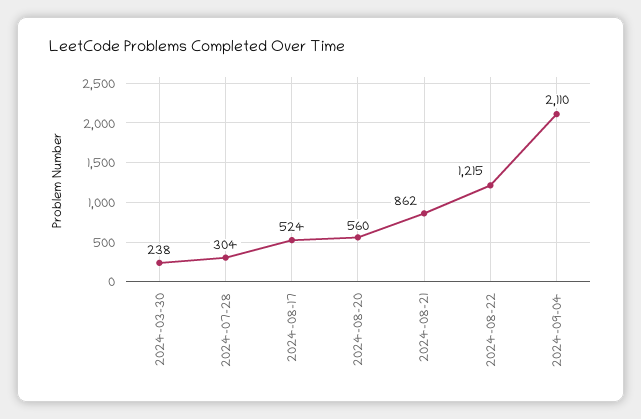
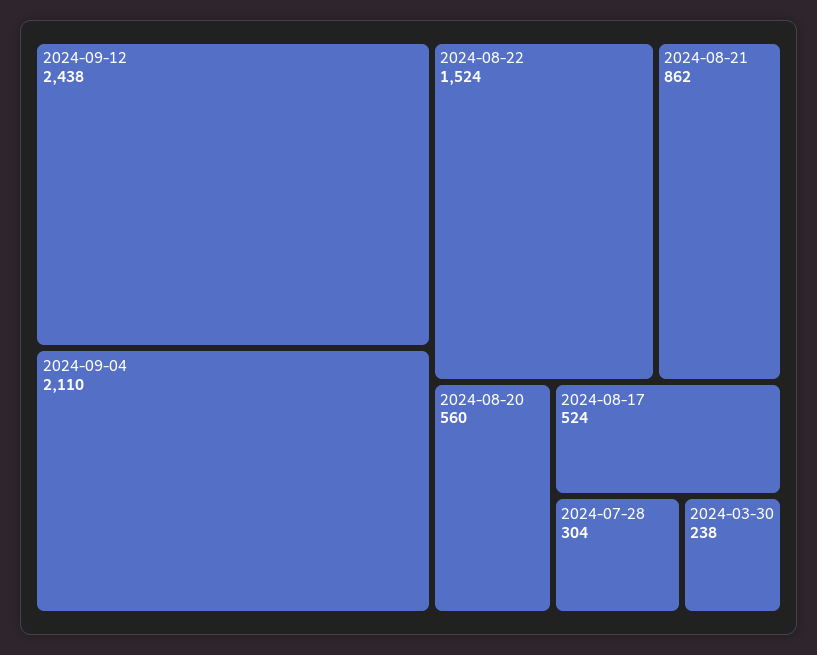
2024-08-22: 1215 -> 1524
2024-09-12: none -> 2438

